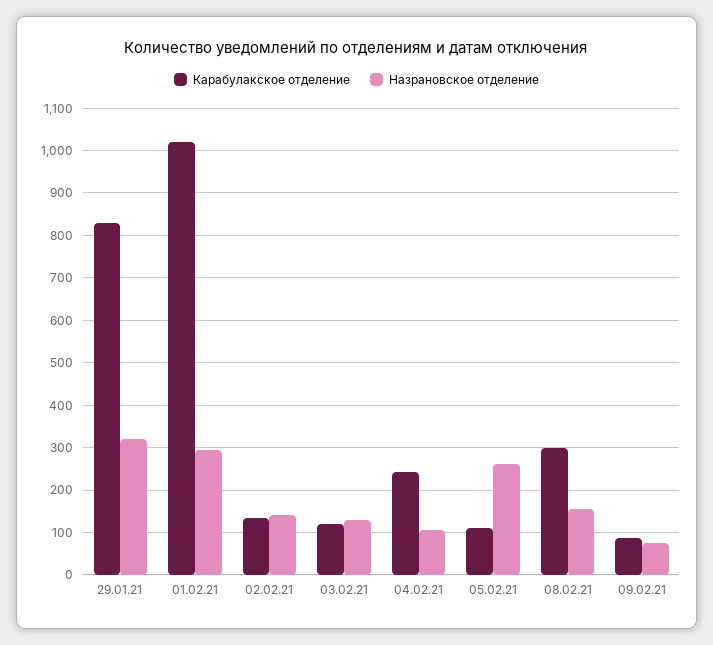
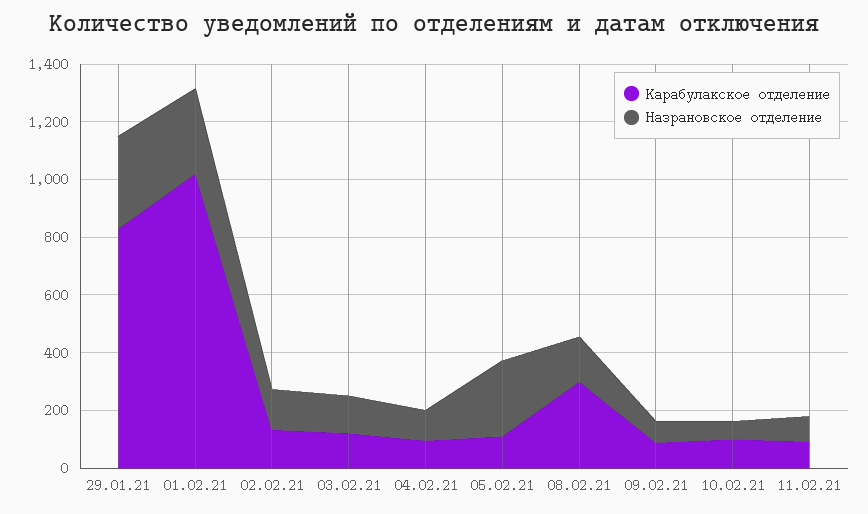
Карабулакское отделение, 04.02.21: 240 -> 100
Карабулакское отделение, 10.02.21: none -> 100
Назрановское отделение, 10.02.21: none -> 50
Карабулакское отделение, 11.02.21: none -> 100
Назрановское отделение, 11.02.21: none -> 100

